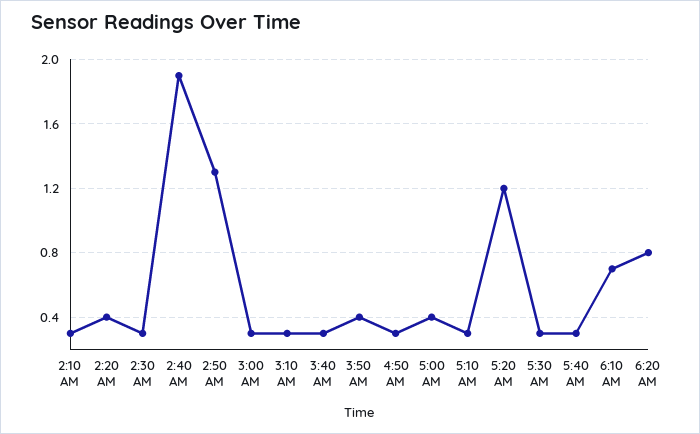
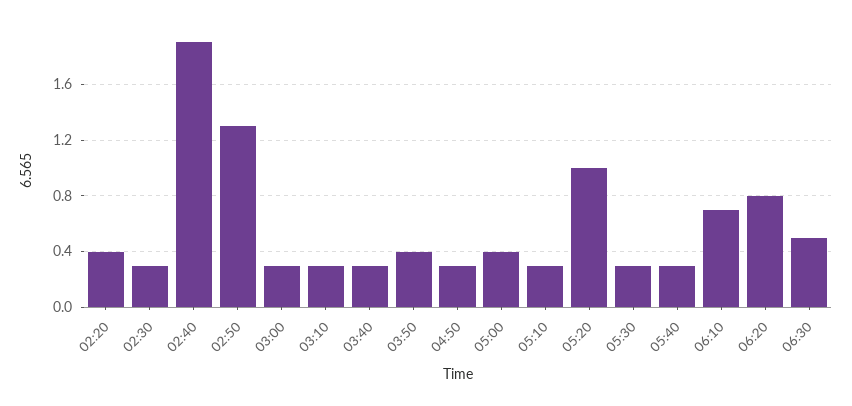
2:10 AM: 0.3 -> none
5:20 AM: 1.2 -> 1
06:30: none -> 0.5

